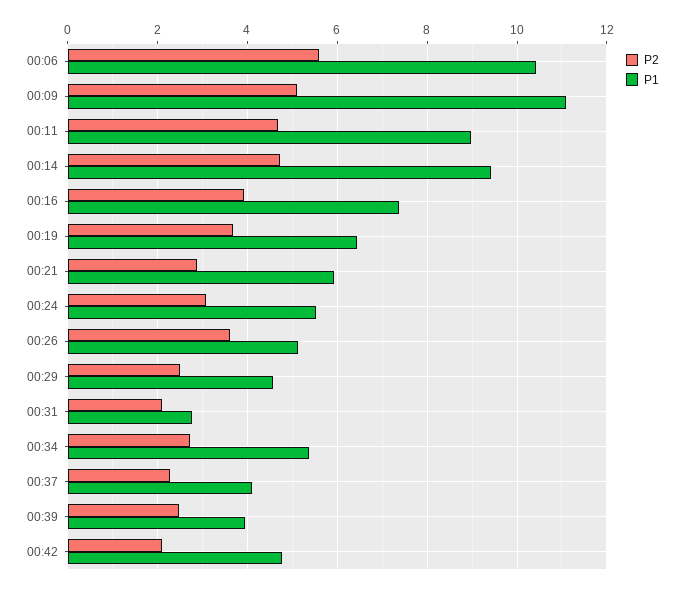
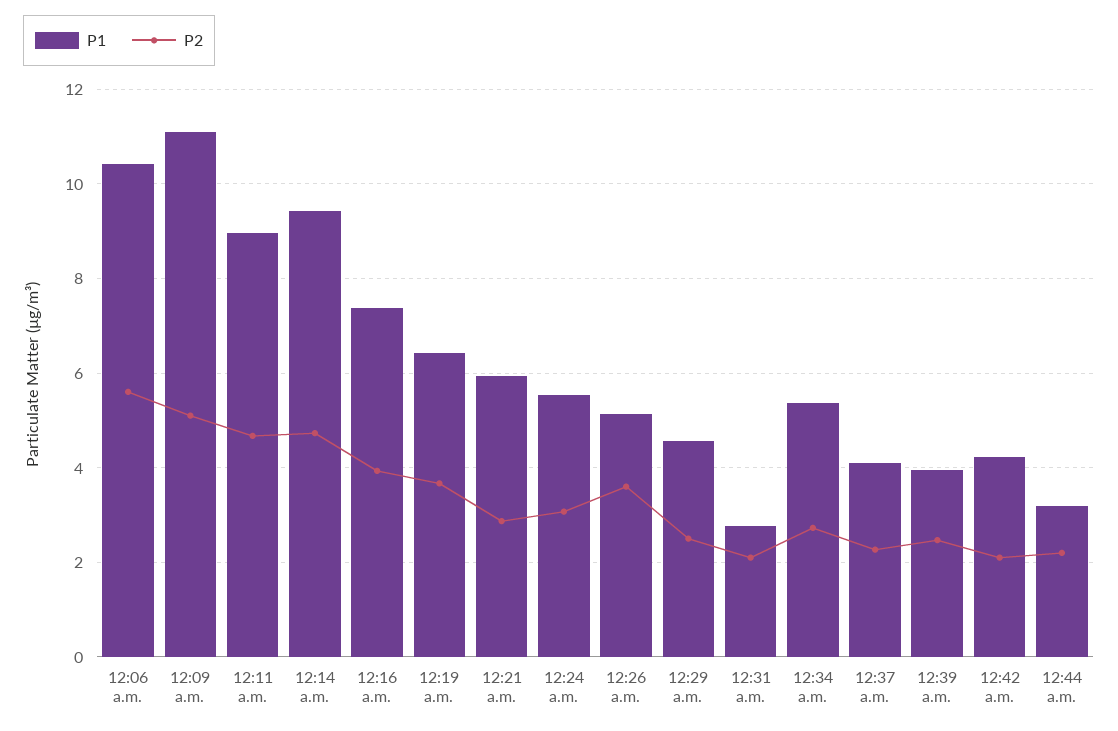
P1, 00:42: 4.8 -> 4.2
P1, 12:44 a.m.: none -> 3.2
P2, 12:44 a.m.: none -> 2.2

